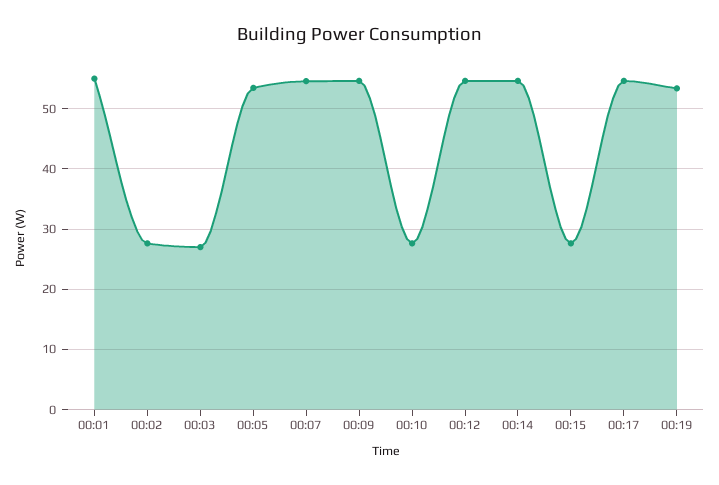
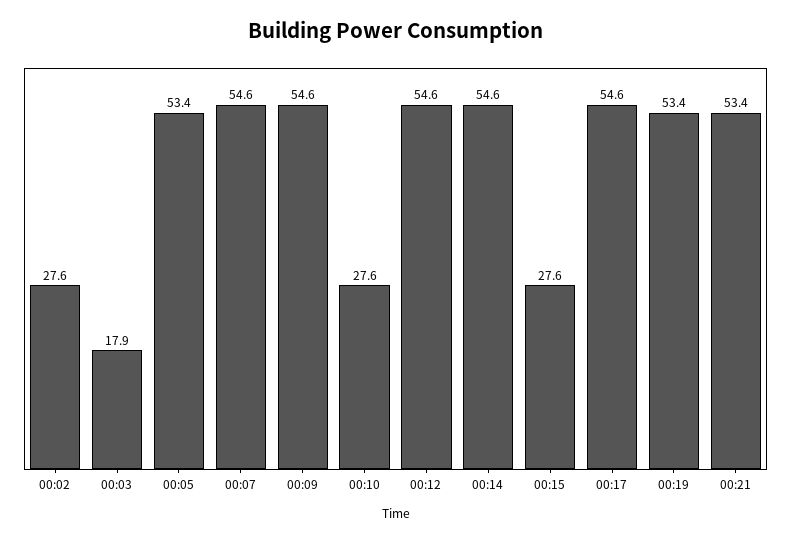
00:01: 55 -> none
00:03: 27 -> 17.9
00:21: none -> 53.4

